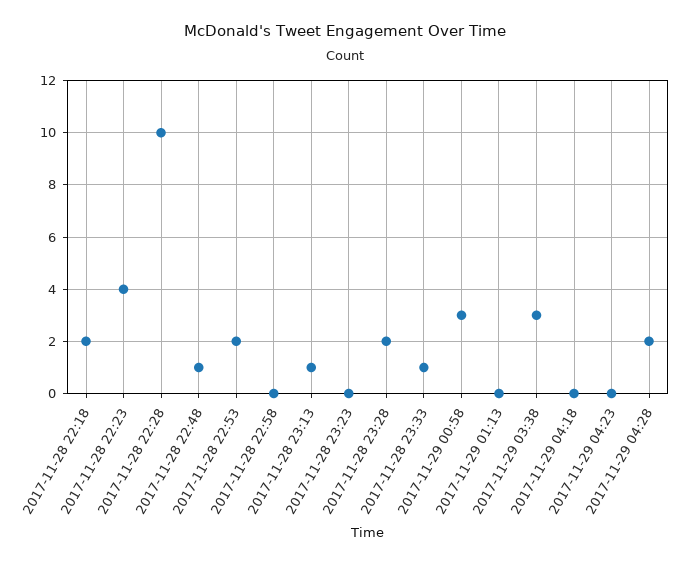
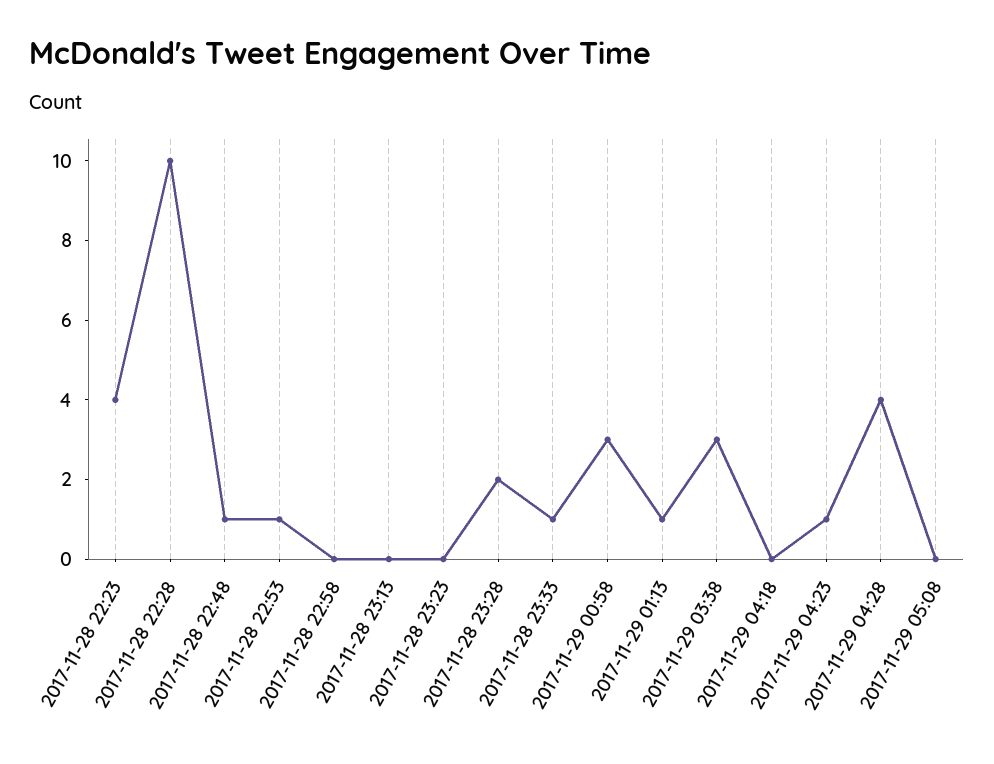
2017-11-28 22:18: 2 -> none
2017-11-28 22:53: 2 -> 1
2017-11-28 23:13: 1 -> 0
2017-11-29 01:13: 0 -> 1
2017-11-29 04:23: 0 -> 1
2017-11-29 04:28: 2 -> 4
2017-11-29 05:08: none -> 0

